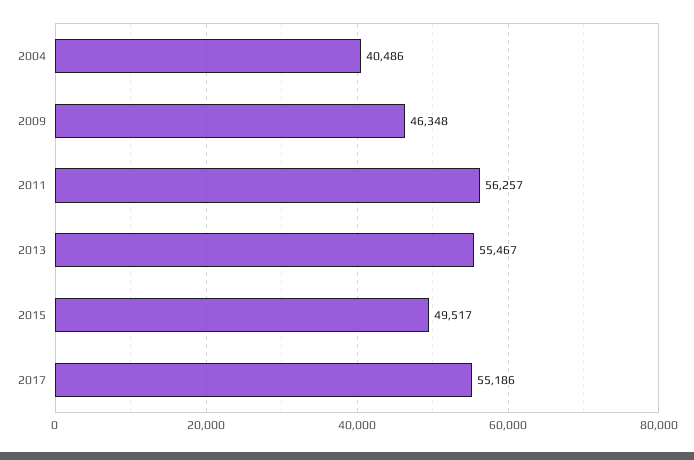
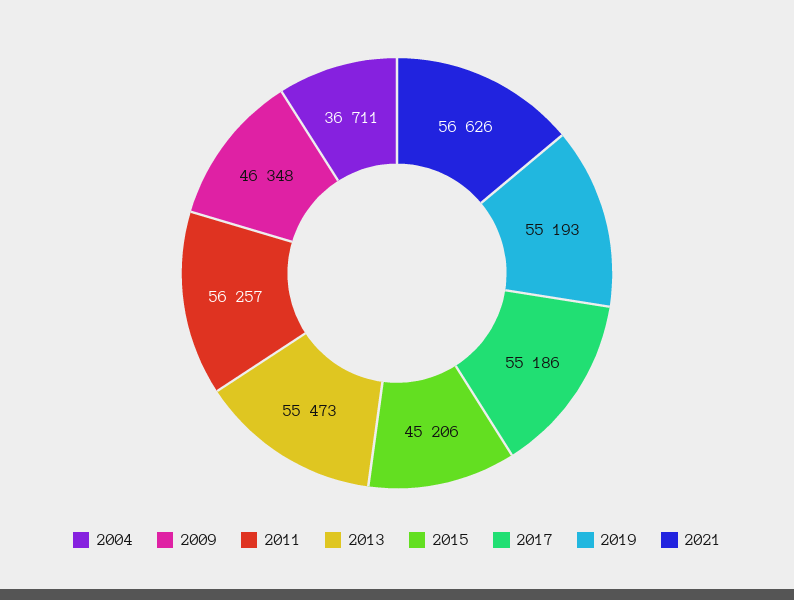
2004: 40486 -> 36711
2013: 55467 -> 55473
2015: 49517 -> 45206
2019: none -> 55193
2021: none -> 56626

